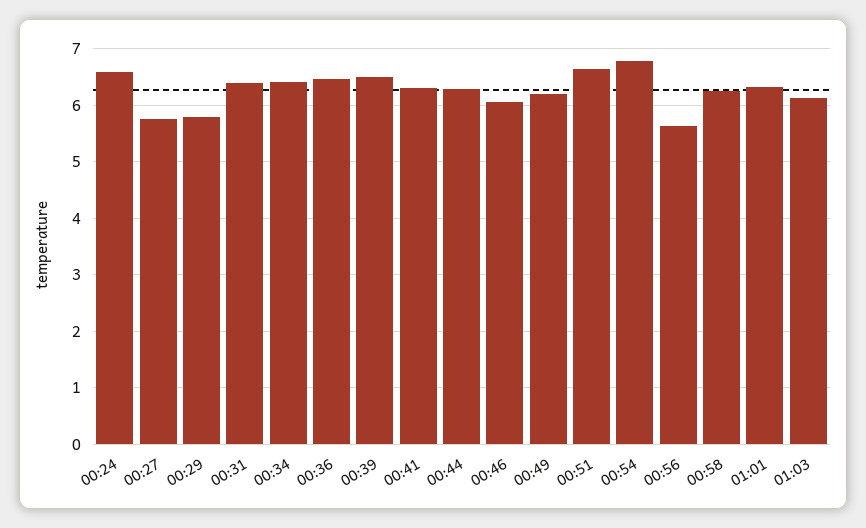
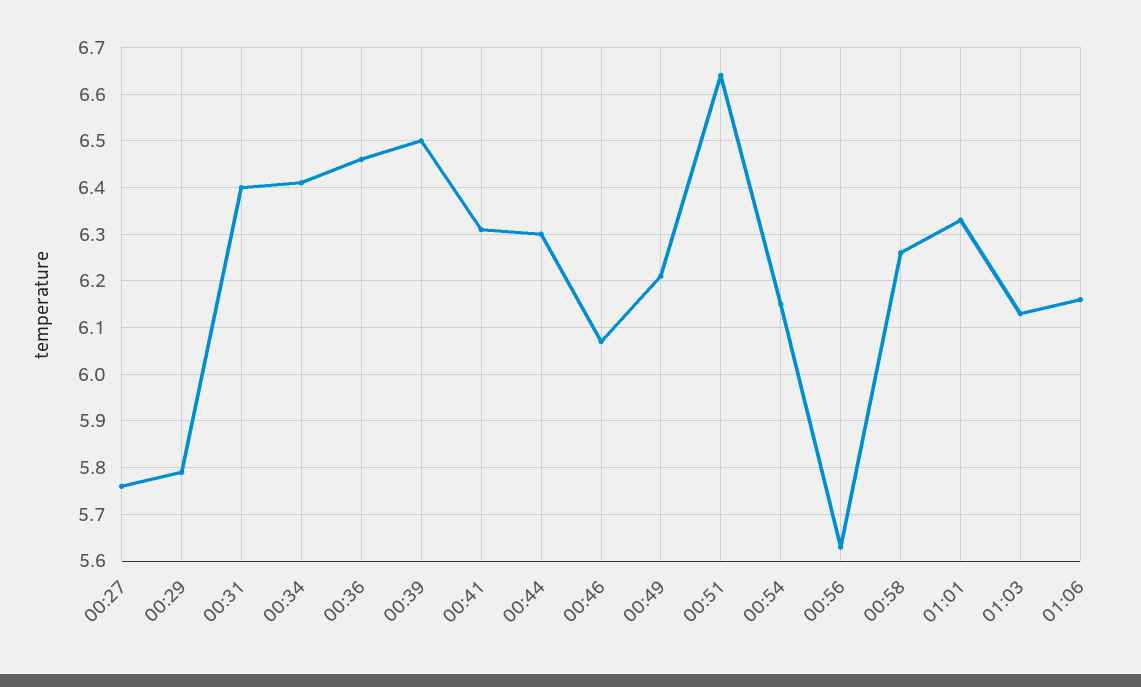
00:24: 6.6 -> none
00:54: 6.8 -> 6.15
01:06: none -> 6.15

